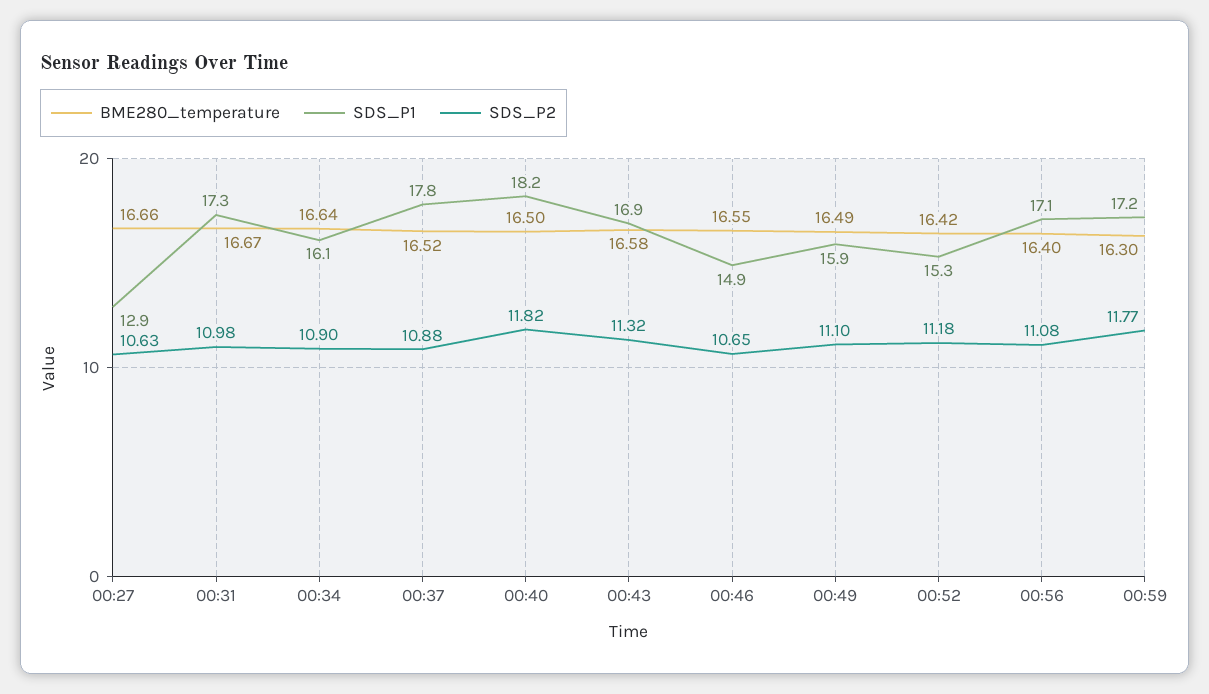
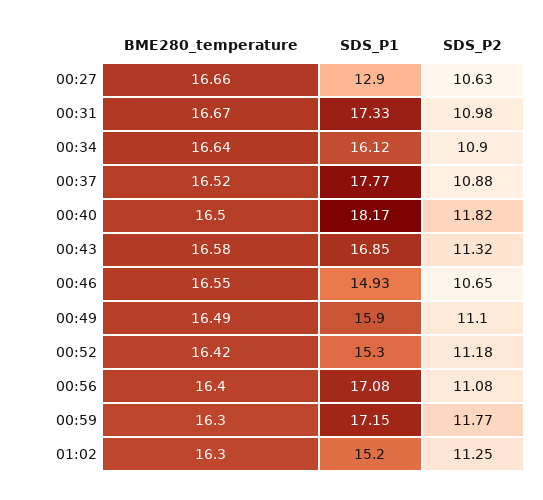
BME280_temperature, 01:02: none -> 16.3
SDS_P1, 01:02: none -> 15.2
SDS_P2, 01:02: none -> 11.25

